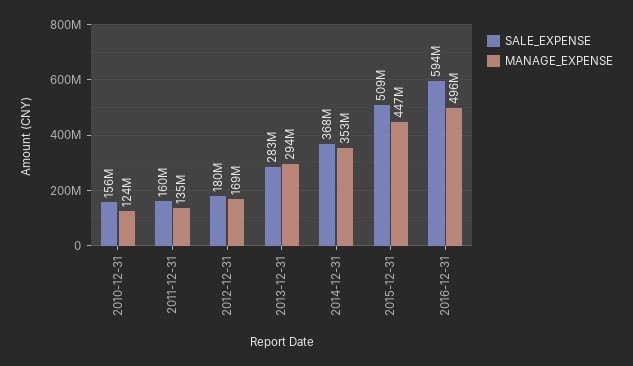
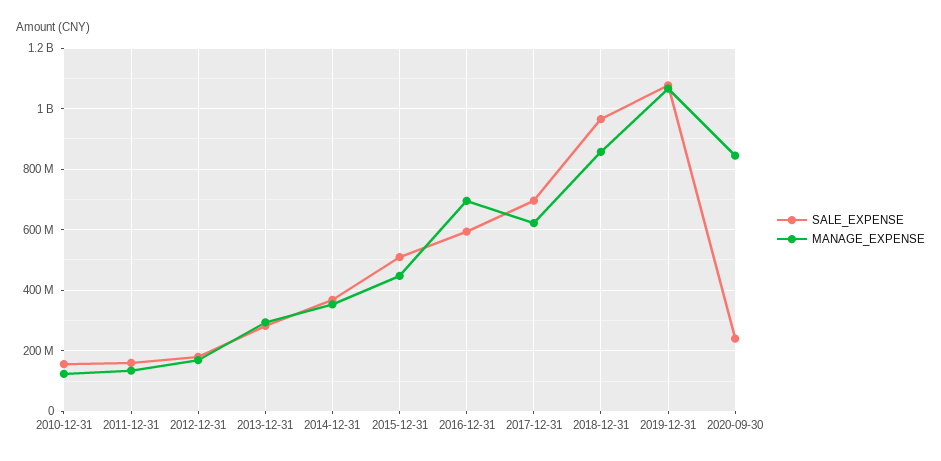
MANAGE_EXPENSE, 2016-12-31: 496000000 -> 700000000
SALE_EXPENSE, 2017-12-31: none -> 700000000
MANAGE_EXPENSE, 2017-12-31: none -> 620000000
SALE_EXPENSE, 2018-12-31: none -> 960000000
MANAGE_EXPENSE, 2018-12-31: none -> 860000000
SALE_EXPENSE, 2019-12-31: none -> 1080000000
MANAGE_EXPENSE, 2019-12-31: none -> 1060000000
SALE_EXPENSE, 2020-09-30: none -> 240000000
MANAGE_EXPENSE, 2020-09-30: none -> 840000000

